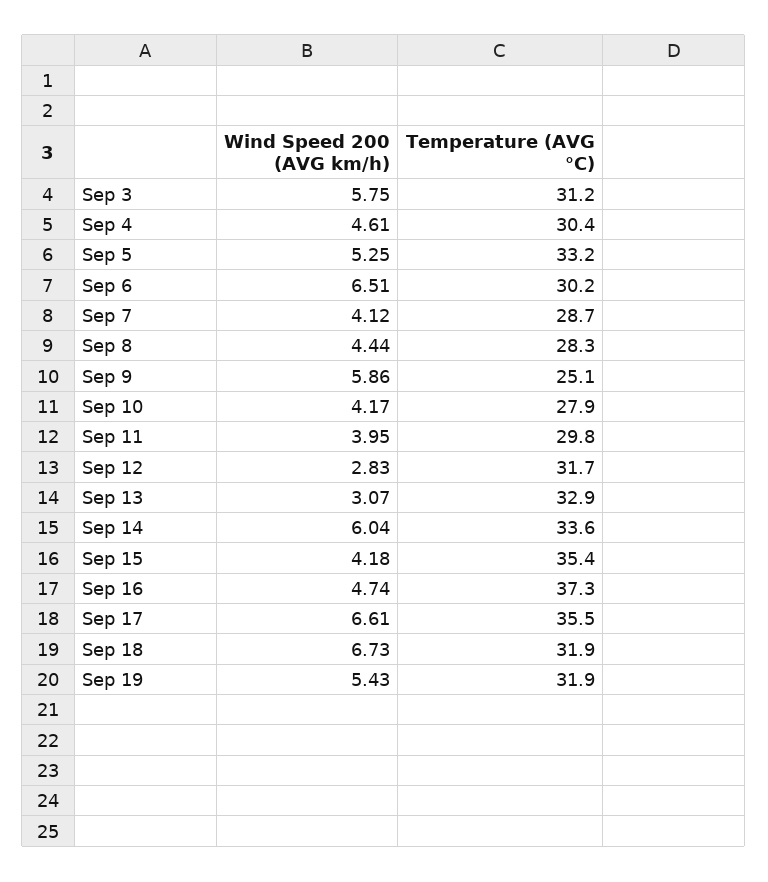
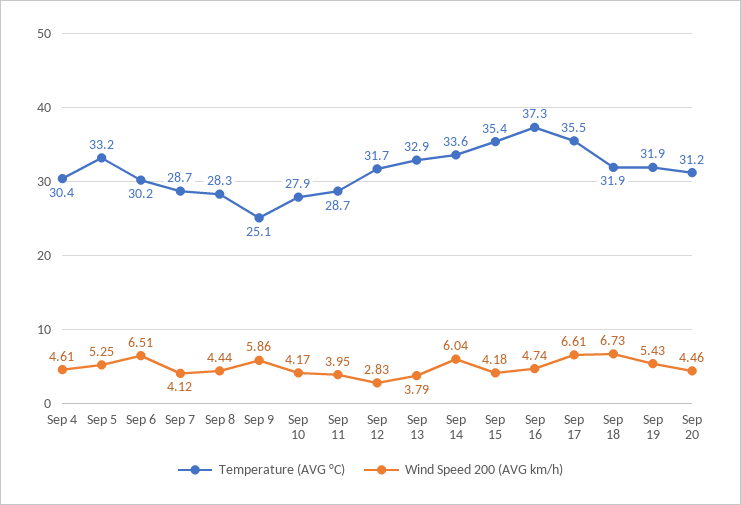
Wind Speed 200 (AVG km/h), Sep 3: 5.75 -> none
Temperature (AVG °C), Sep 3: 31.2 -> none
Temperature (AVG °C), Sep 11: 29.8 -> 28.7
Wind Speed 200 (AVG km/h), Sep 13: 3.07 -> 3.79
Temperature (AVG °C), Sep 20: none -> 31.2
Wind Speed 200 (AVG km/h), Sep 20: none -> 4.46

